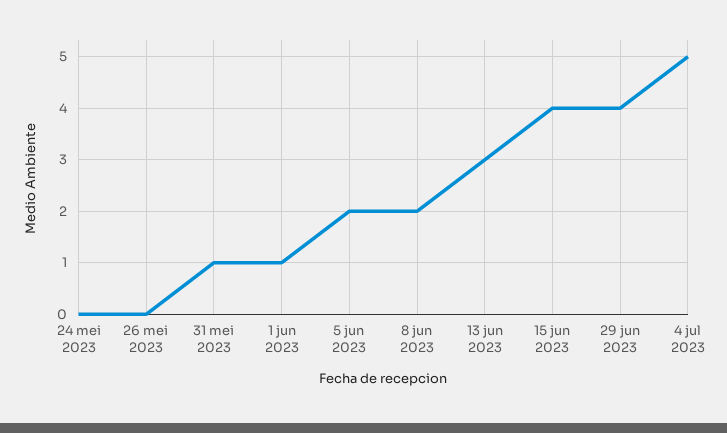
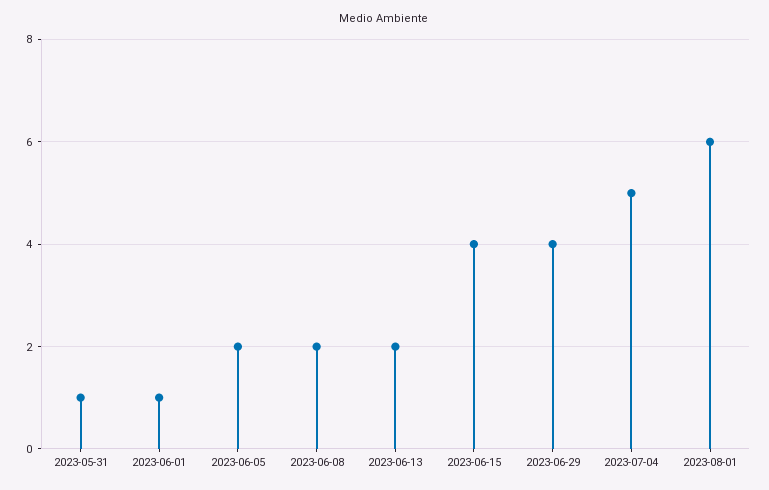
24 mei 2023: 0 -> none
26 mei 2023: 0 -> none
13 jun 2023: 3 -> 2
2023-08-01: none -> 6

